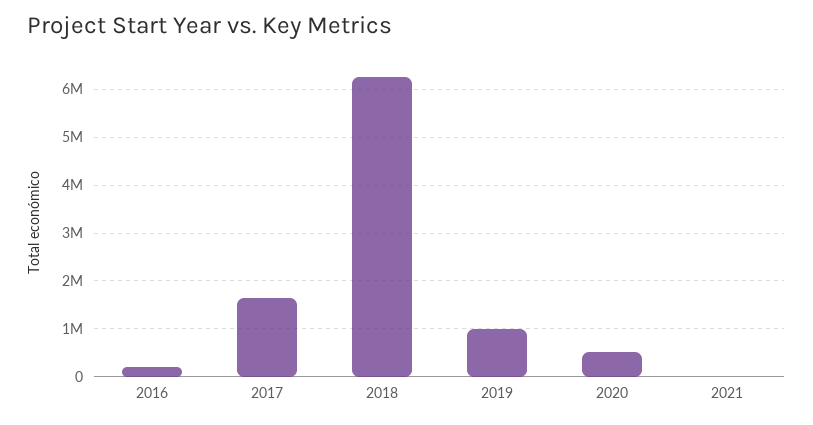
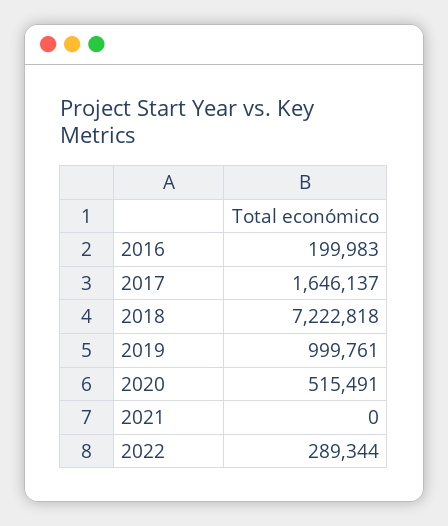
2018: 6200000 -> 7222818
2022: none -> 289344

